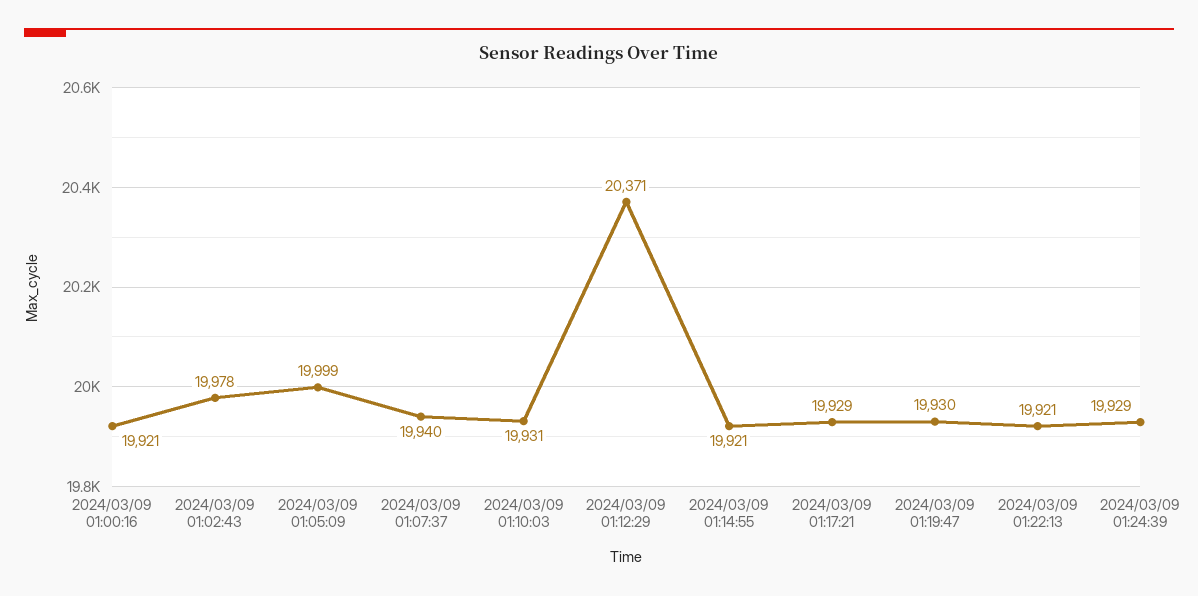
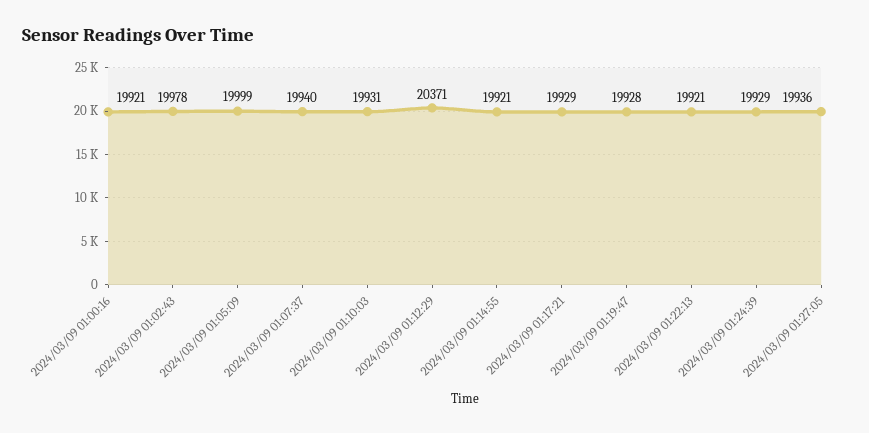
2024/03/09 01:19:47: 19930 -> 19928
2024/03/09 01:27:05: none -> 19936

